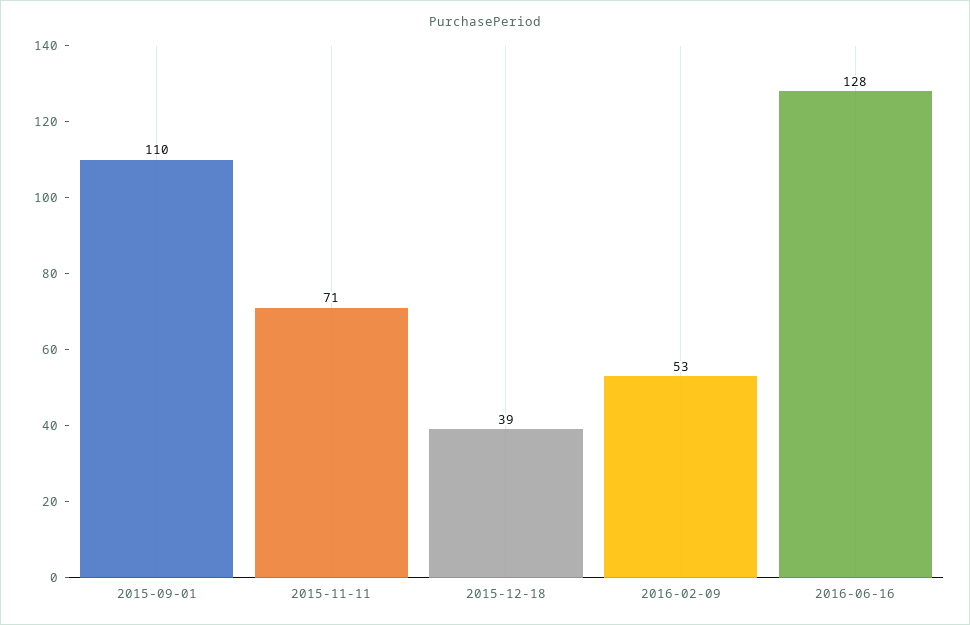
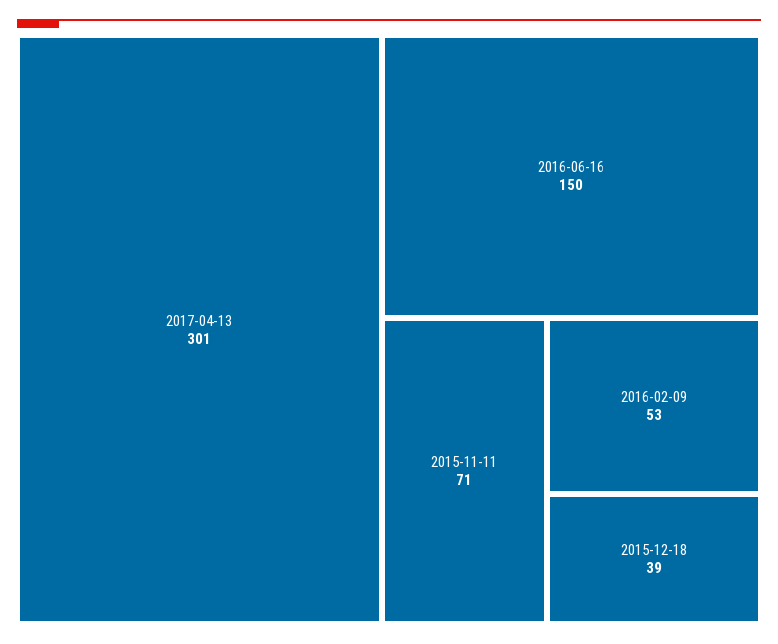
2015-09-01: 110 -> none
2016-06-16: 128 -> 150
2017-04-13: none -> 301

